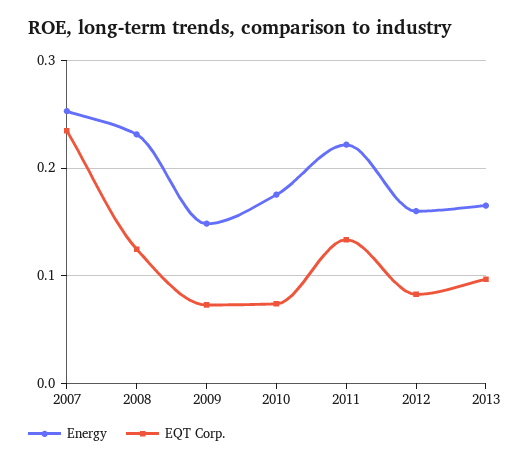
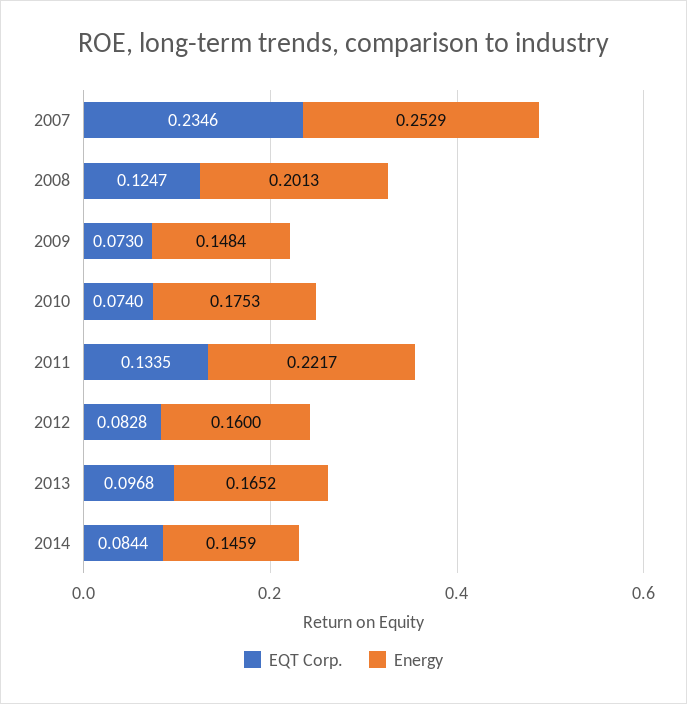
Energy, 2008: 0.23 -> 0.2013
EQT Corp., 2014: none -> 0.0844
Energy, 2014: none -> 0.1459

